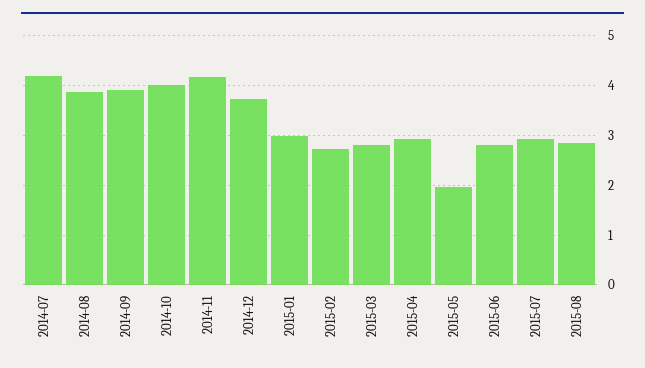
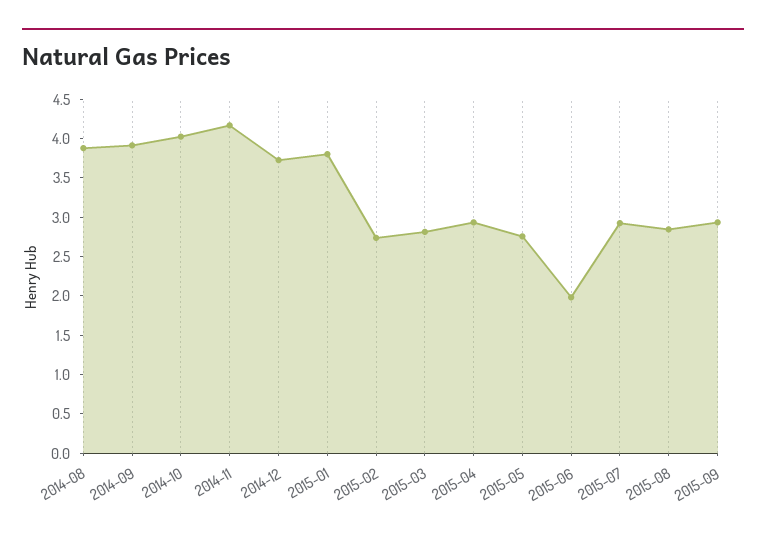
2014-07: 4.2 -> none
2015-01: 3 -> 3.75
2015-05: 2 -> 2.75
2015-06: 2.8 -> 2
2015-09: none -> 3

